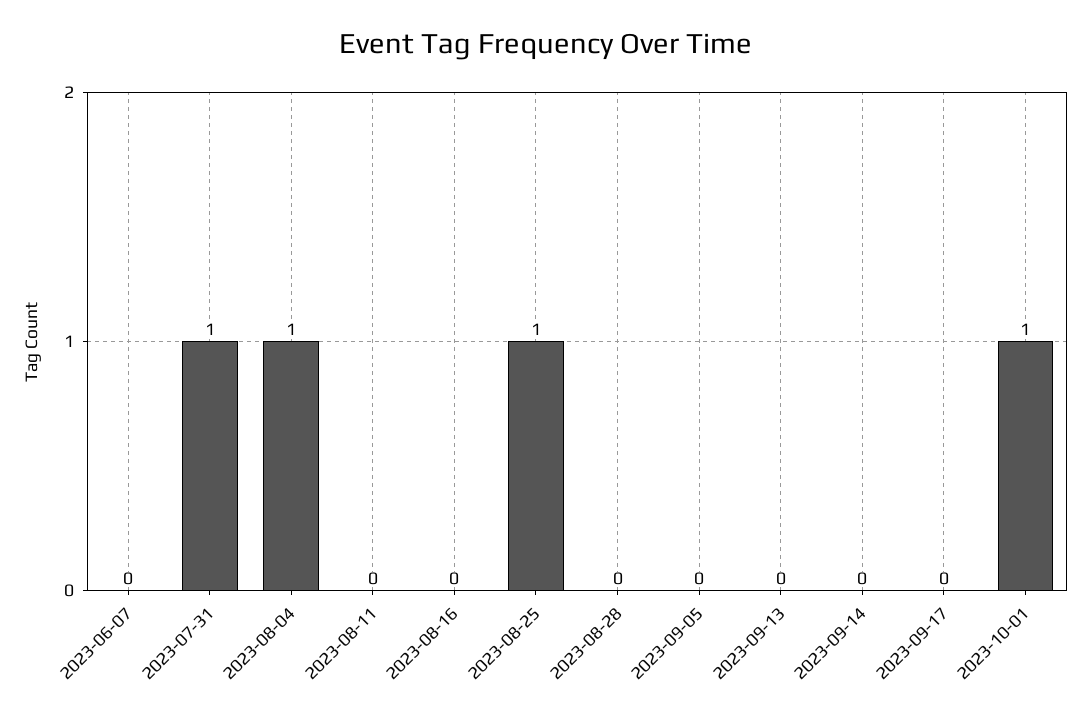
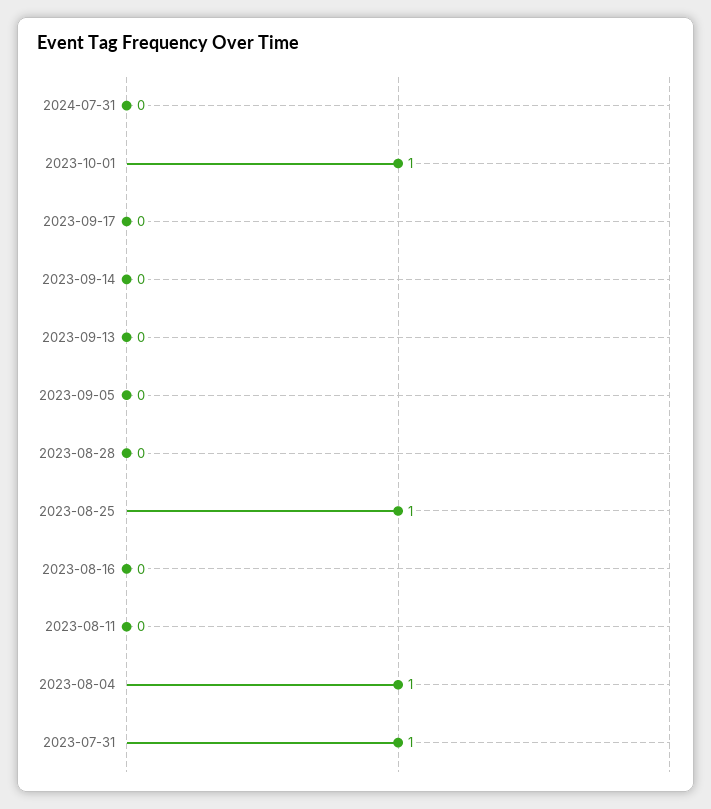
2023-06-07: 0 -> none
2024-07-31: none -> 0

